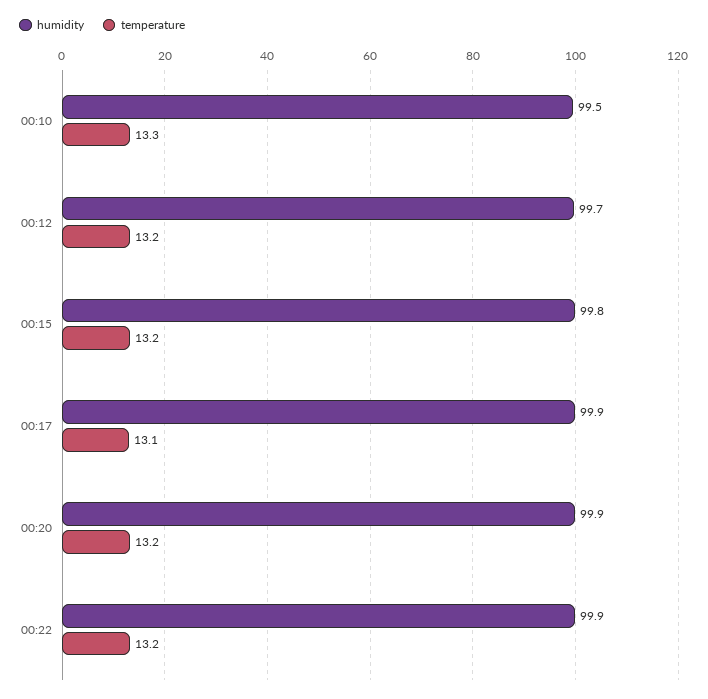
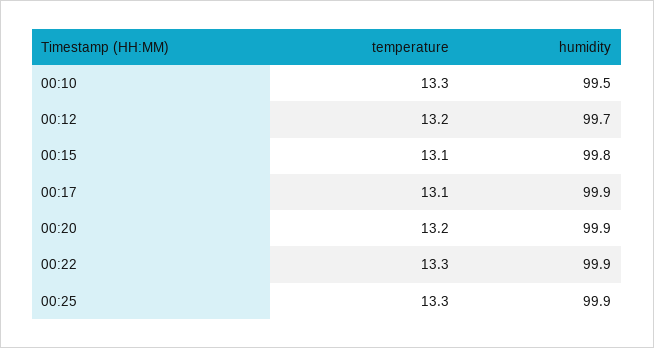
temperature, 00:15: 13.2 -> 13.1
temperature, 00:22: 13.2 -> 13.3
temperature, 00:25: none -> 13.3
humidity, 00:25: none -> 99.9

